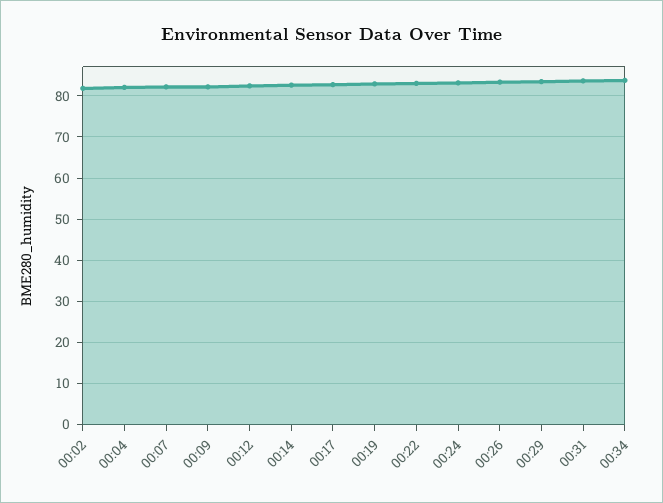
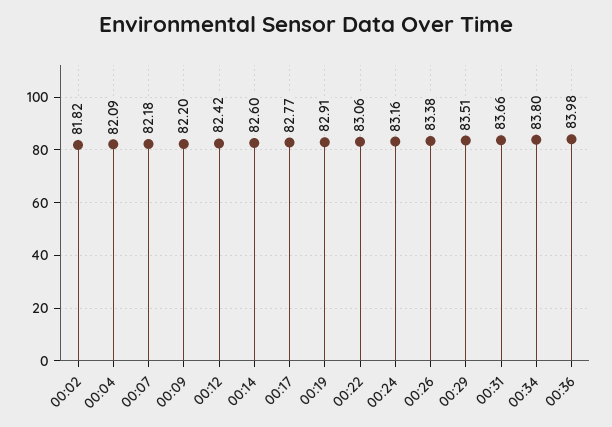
00:36: none -> 83.98

